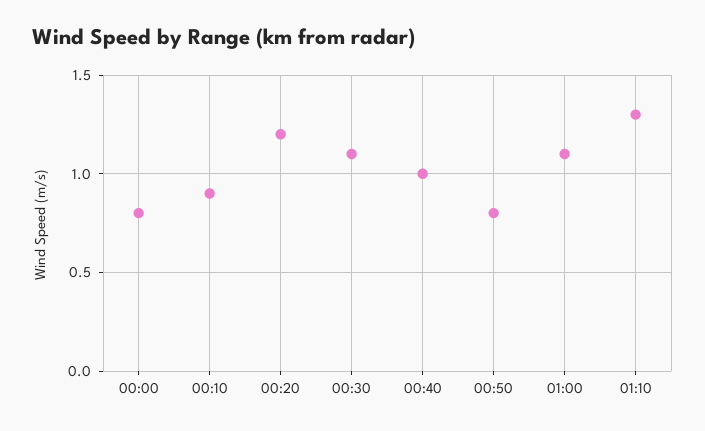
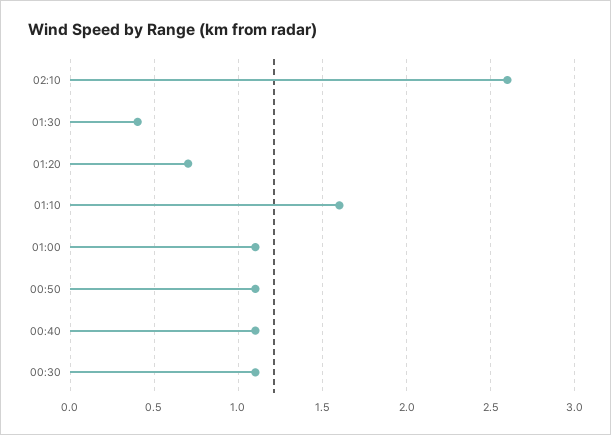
00:00: 0.8 -> none
00:10: 0.9 -> none
00:20: 1.2 -> none
00:40: 1 -> 1.1
00:50: 0.8 -> 1.1
01:10: 1.3 -> 1.6
02:10: none -> 2.6
01:30: none -> 0.4
01:20: none -> 0.7

